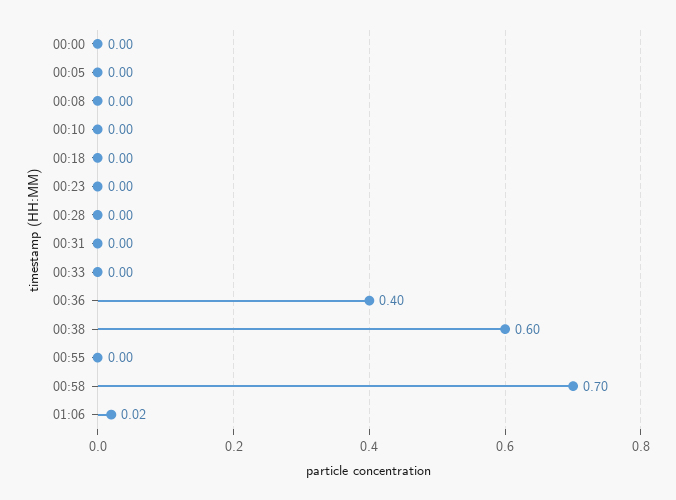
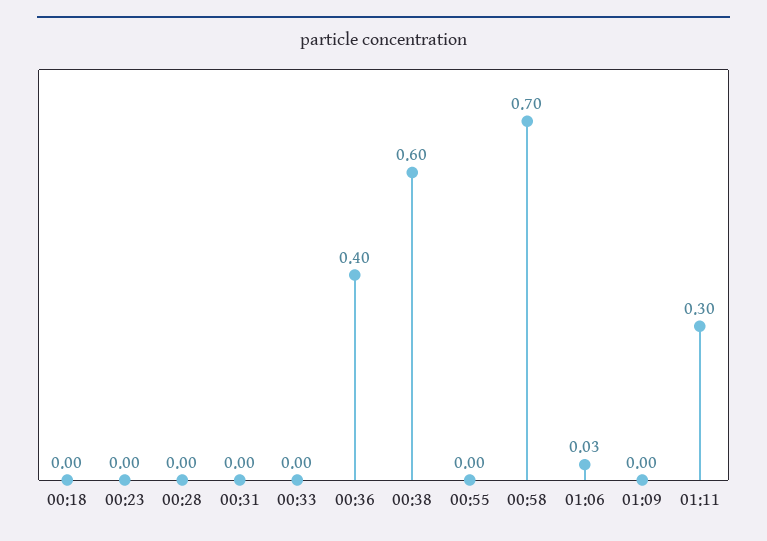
00:00: 0 -> none
00:05: 0 -> none
00:08: 0 -> none
00:10: 0 -> none
01:06: 0.02 -> 0.03
01:09: none -> 0
01:11: none -> 0.3

